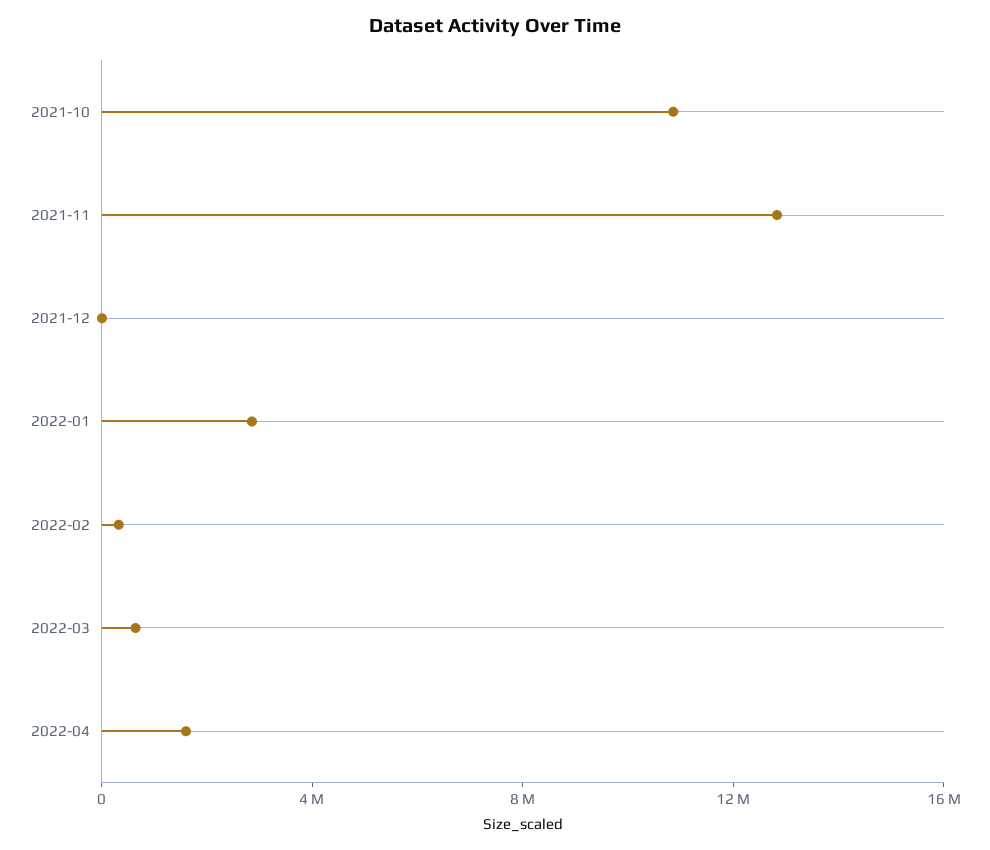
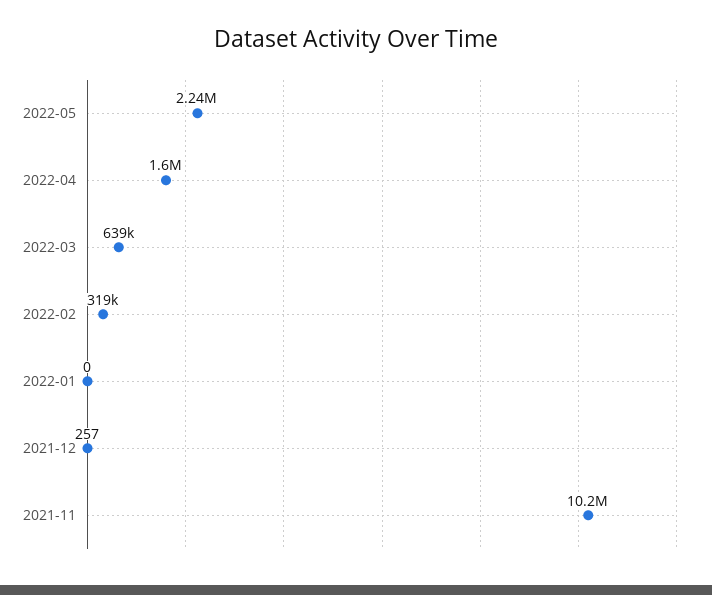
2021-10: 11000000 -> none
2021-11: 13000000 -> 10200000
2022-01: 3000000 -> 0
2022-05: none -> 2240000

